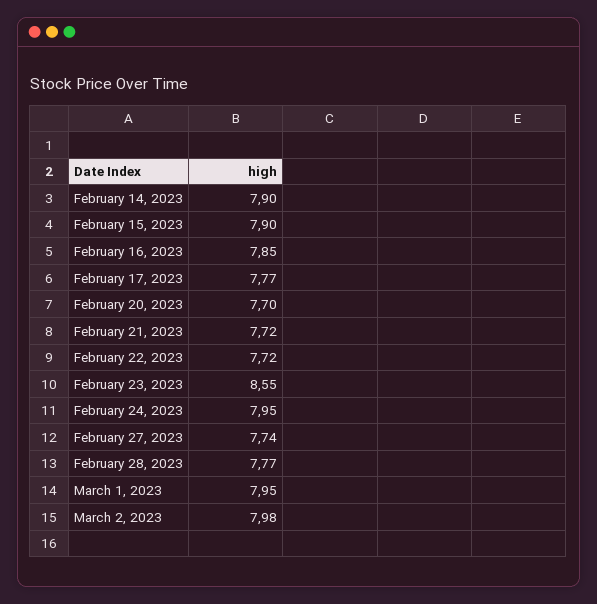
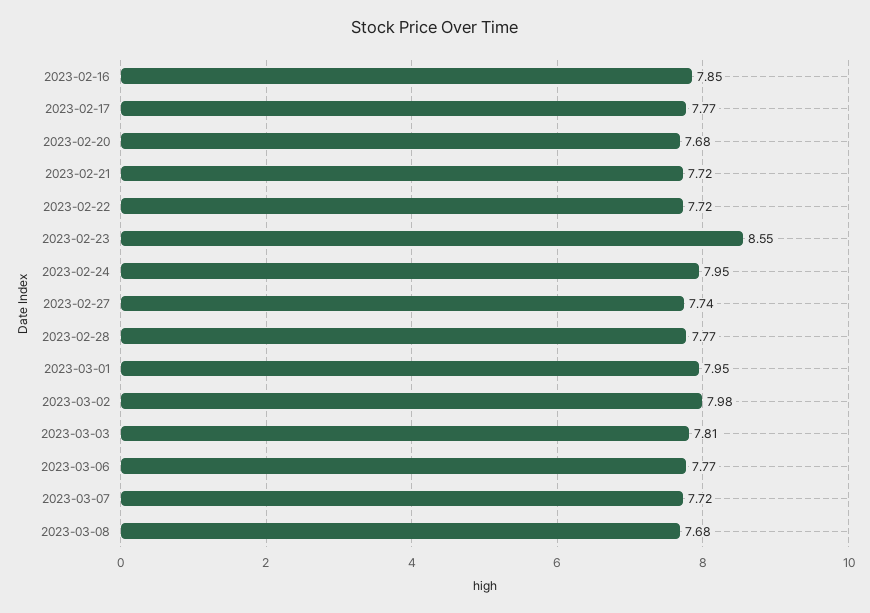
February 14, 2023: 7.9 -> none
February 15, 2023: 7.9 -> none
February 20, 2023: 7.7 -> 7.68
2023-03-03: none -> 7.81
2023-03-06: none -> 7.77
2023-03-07: none -> 7.72
2023-03-08: none -> 7.68

